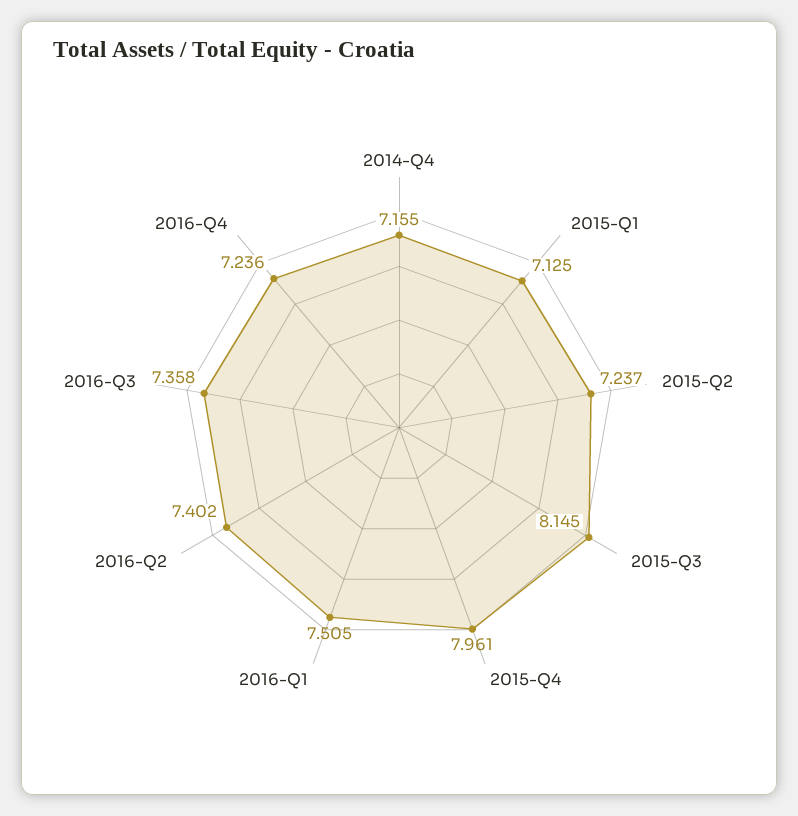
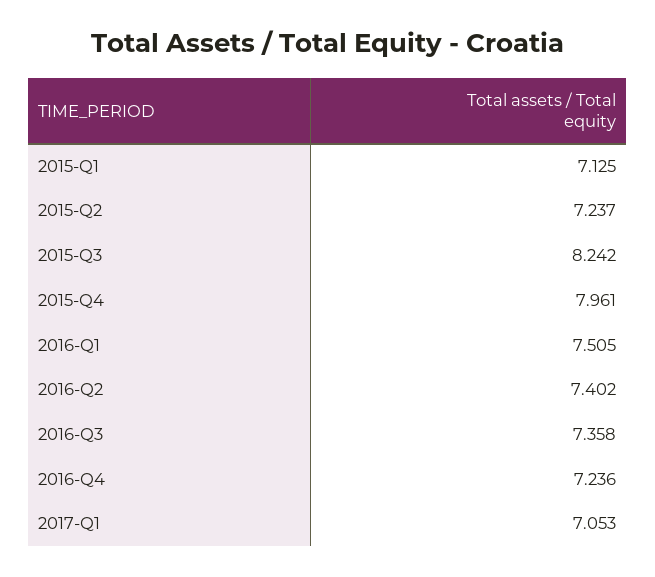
2014-Q4: 7.155 -> none
2015-Q3: 8.145 -> 8.242
2017-Q1: none -> 7.053

